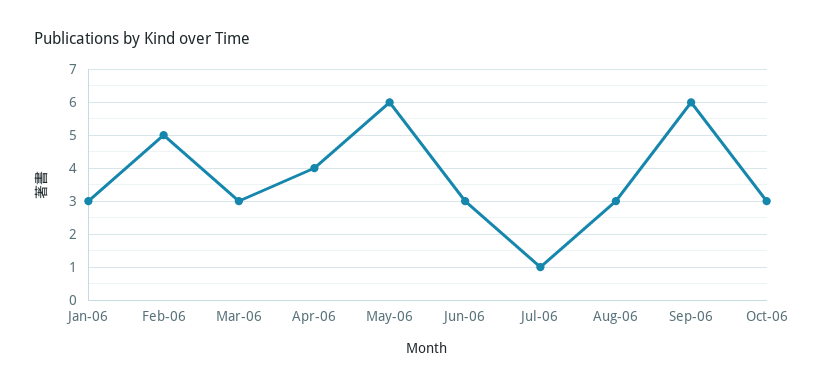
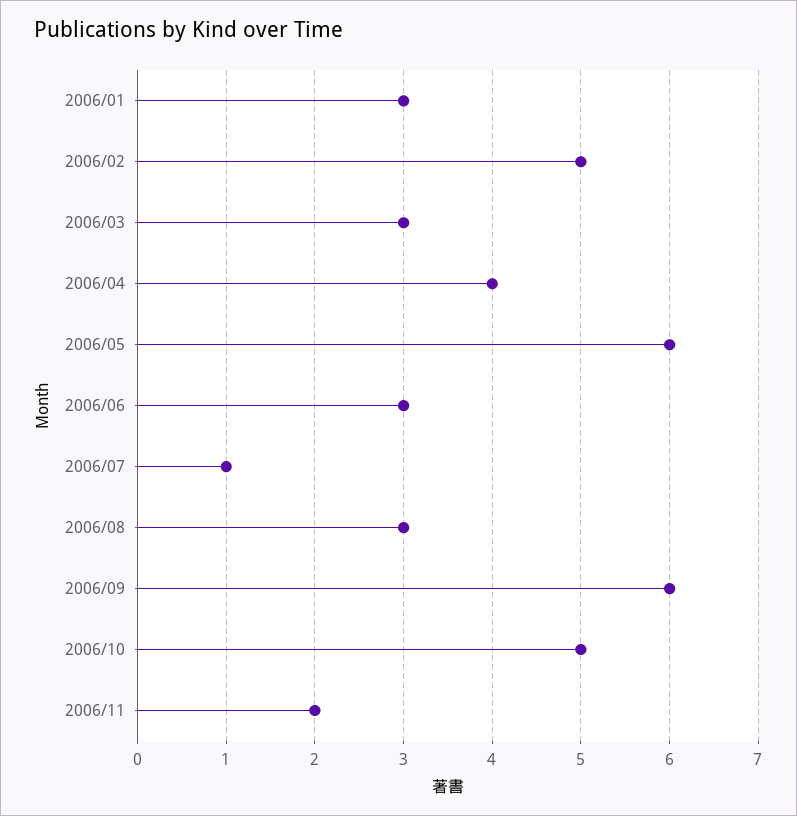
Oct-06: 3 -> 5
2006/11: none -> 2

